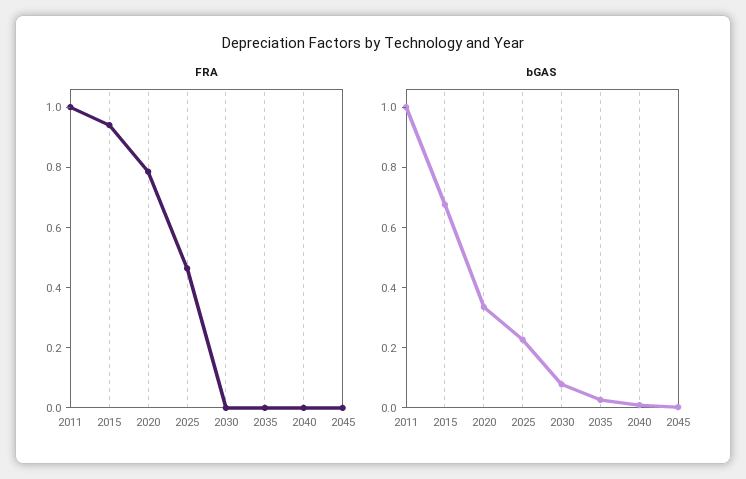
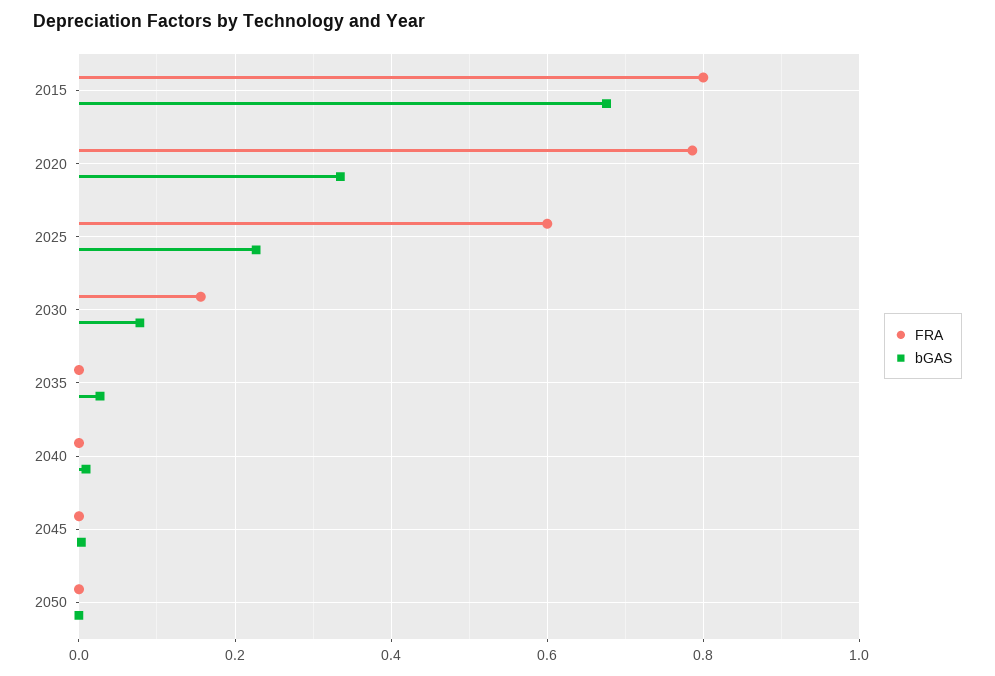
FRA, 2011: 1 -> none
FRA, 2015: 0.95 -> 0.8
FRA, 2025: 0.45 -> 0.6
FRA, 2030: 0 -> 0.16
bGAS, 2011: 1 -> none
FRA, 2050: none -> 0
bGAS, 2050: none -> 0

